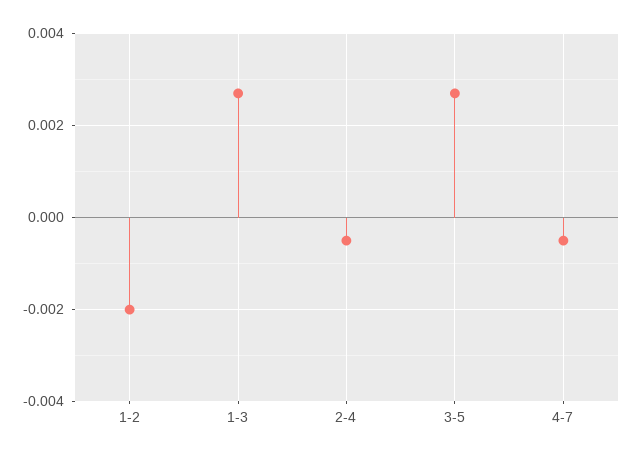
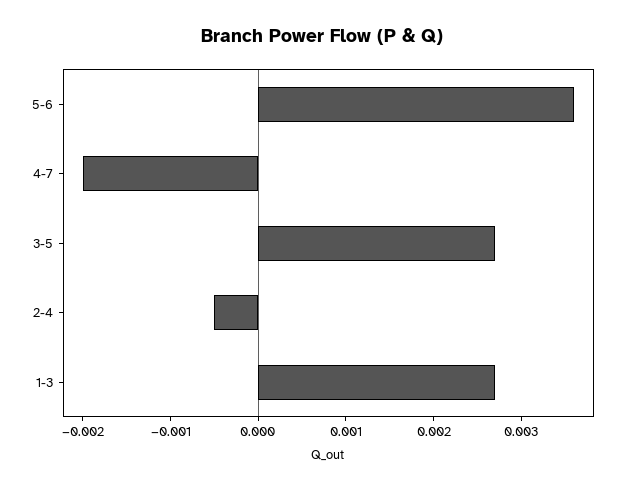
1-2: -0.002 -> none
4-7: -0.0005 -> -0.002
5-6: none -> 0.0036

